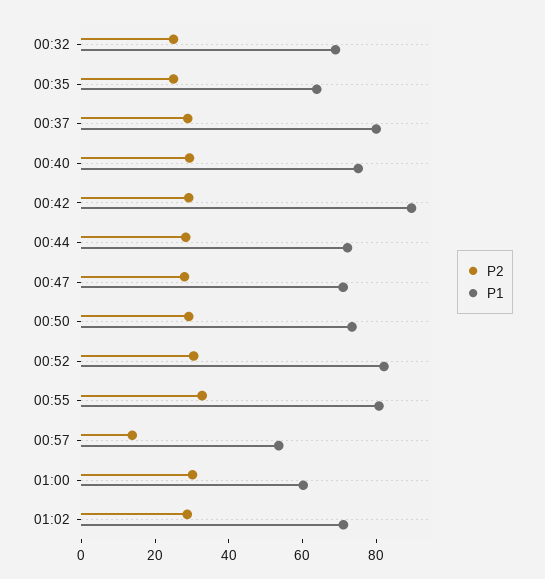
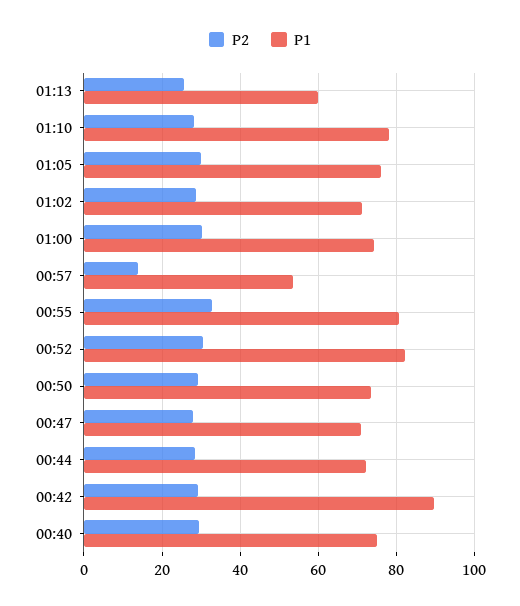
P2, 00:32: 25 -> none
P1, 00:32: 70 -> none
P2, 00:35: 25 -> none
P1, 00:35: 65 -> none
P2, 00:37: 30 -> none
P1, 00:37: 80 -> none
P1, 01:00: 60 -> 74
P2, 01:13: none -> 26
P1, 01:13: none -> 60
P2, 01:10: none -> 28
P1, 01:10: none -> 78
P2, 01:05: none -> 30
P1, 01:05: none -> 76

